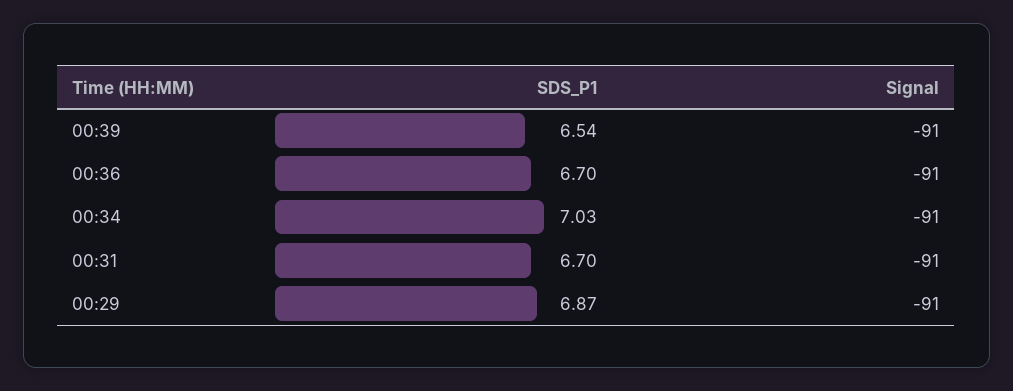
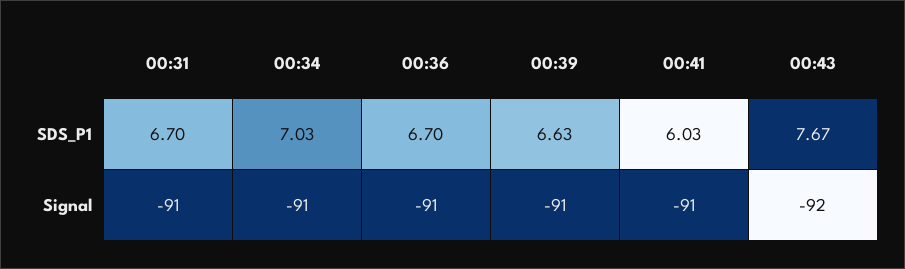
SDS_P1, 00:39: 6.54 -> 6.63
SDS_P1, 00:29: 6.87 -> none
Signal, 00:29: -91 -> none
SDS_P1, 00:41: none -> 6.03
SDS_P1, 00:43: none -> 7.67
Signal, 00:41: none -> -91
Signal, 00:43: none -> -92

